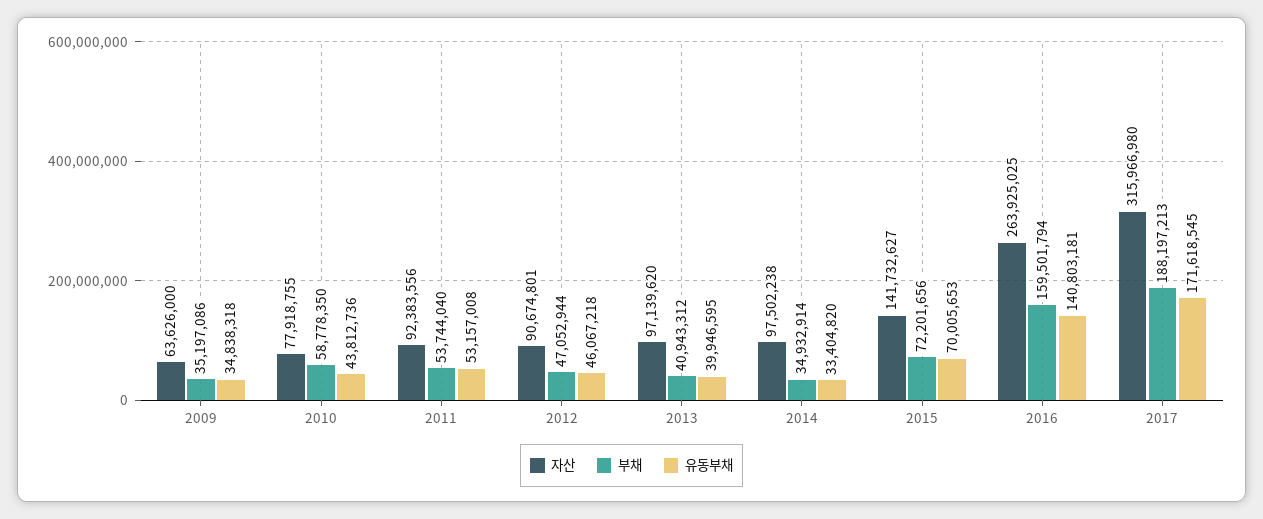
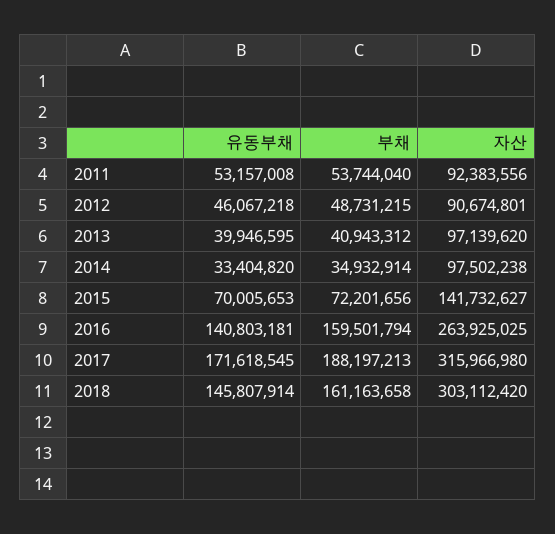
자산, 2009: 63626000 -> none
부채, 2009: 35197086 -> none
유동부채, 2009: 34838318 -> none
자산, 2010: 77918755 -> none
부채, 2010: 58778350 -> none
유동부채, 2010: 43812736 -> none
부채, 2012: 47052944 -> 48731215
유동부채, 2018: none -> 145807914
부채, 2018: none -> 161163658
자산, 2018: none -> 303112420

